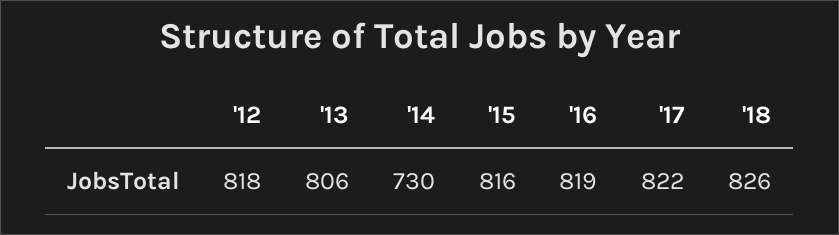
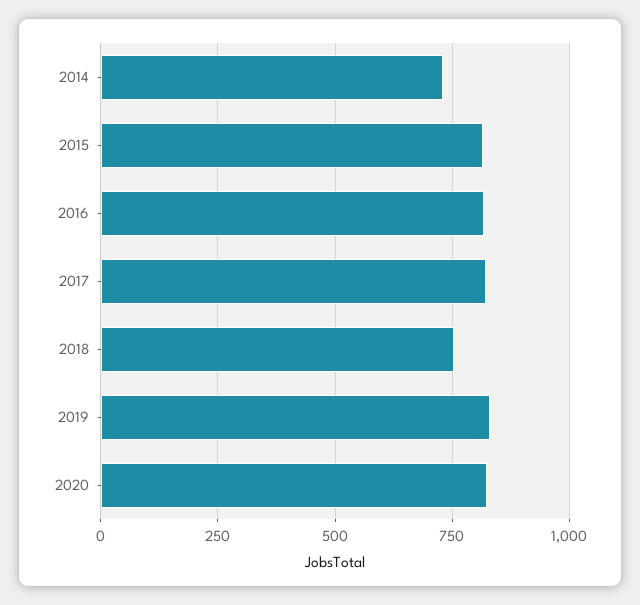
'12: 818 -> none
'13: 806 -> none
'18: 826 -> 750
2019: none -> 825
2020: none -> 825

